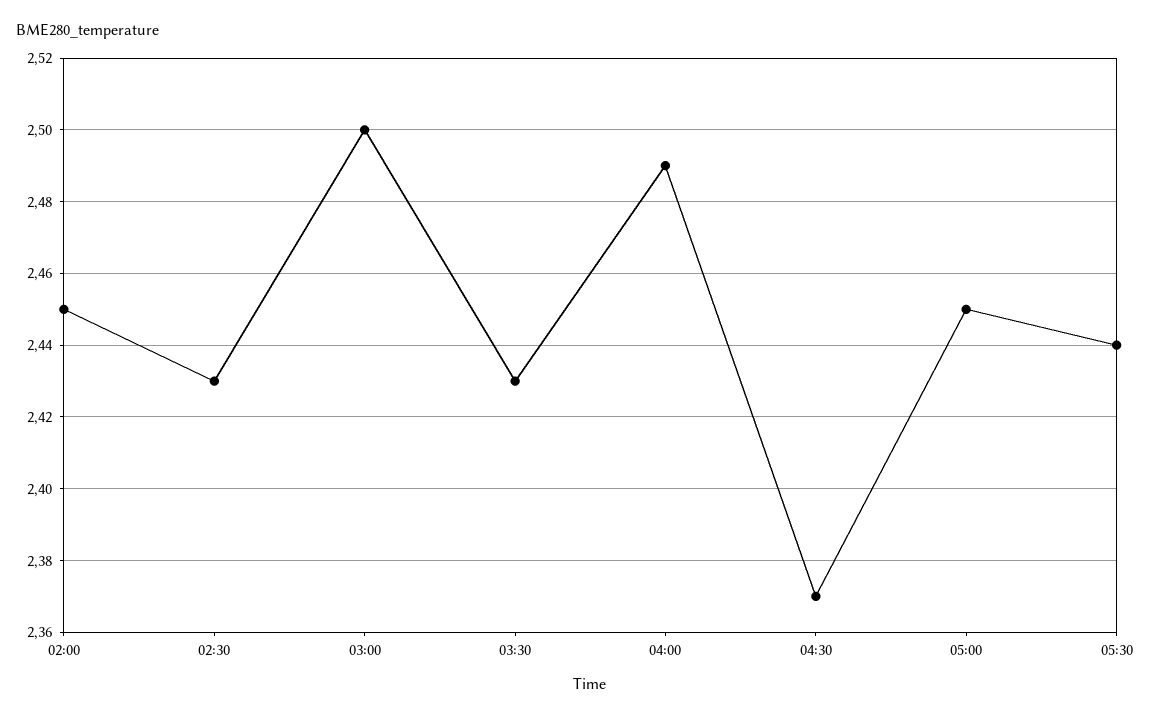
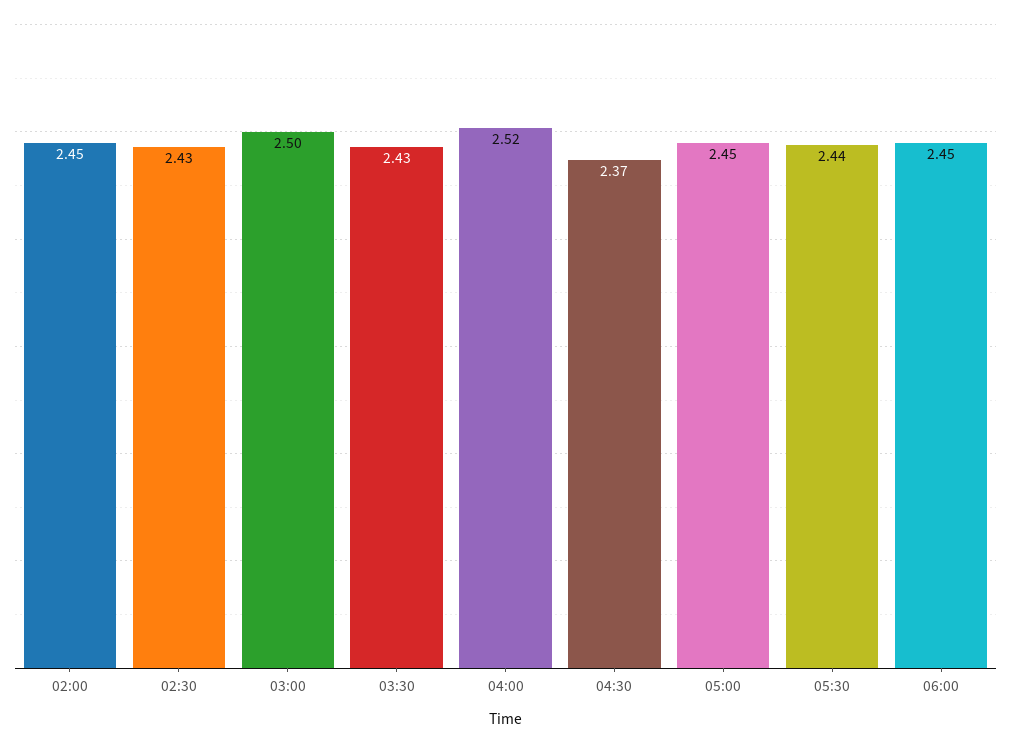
04:00: 2.49 -> 2.52
06:00: none -> 2.45

